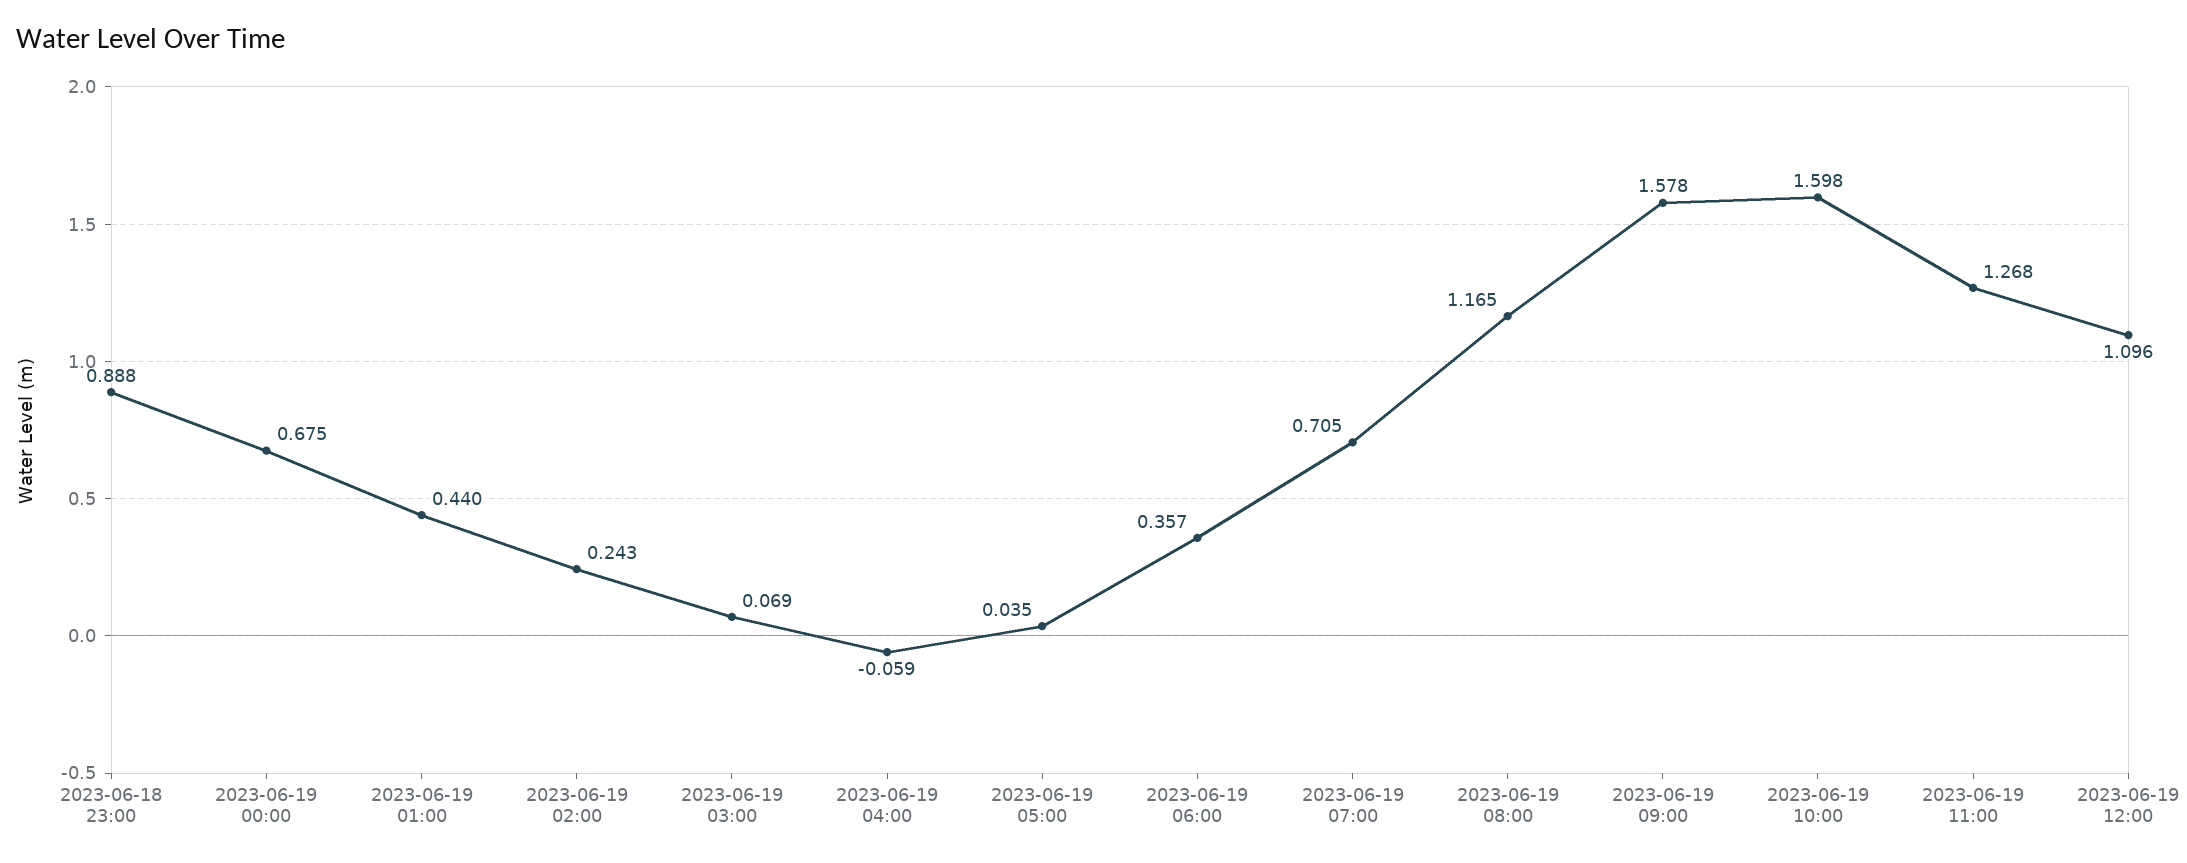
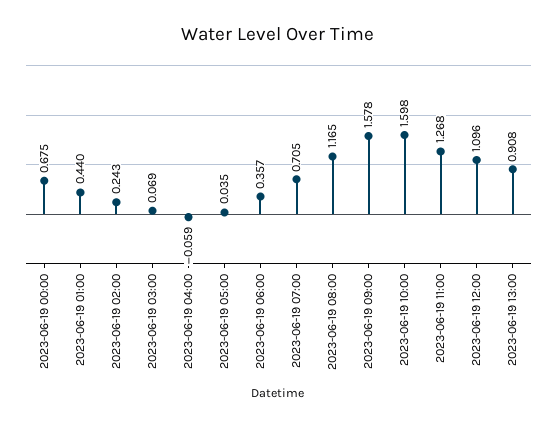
2023-06-18 23:00: 0.888 -> none
2023-06-19 13:00: none -> 0.908

